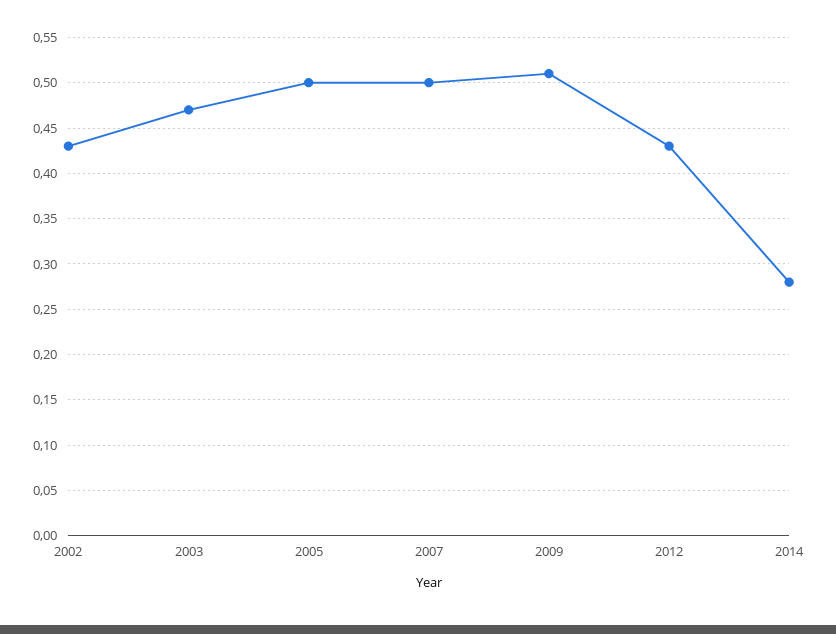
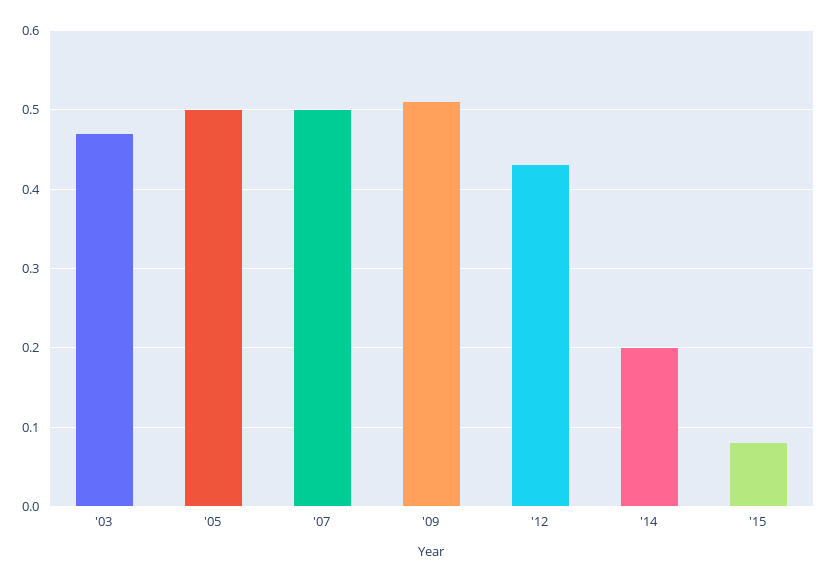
2002: 0.43 -> none
2014: 0.28 -> 0.2
'15: none -> 0.08

